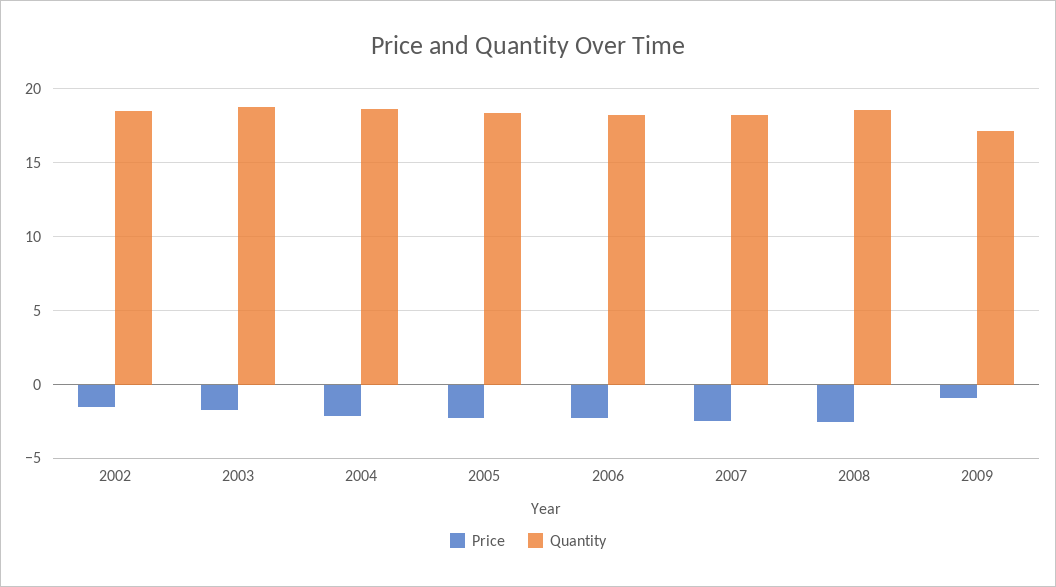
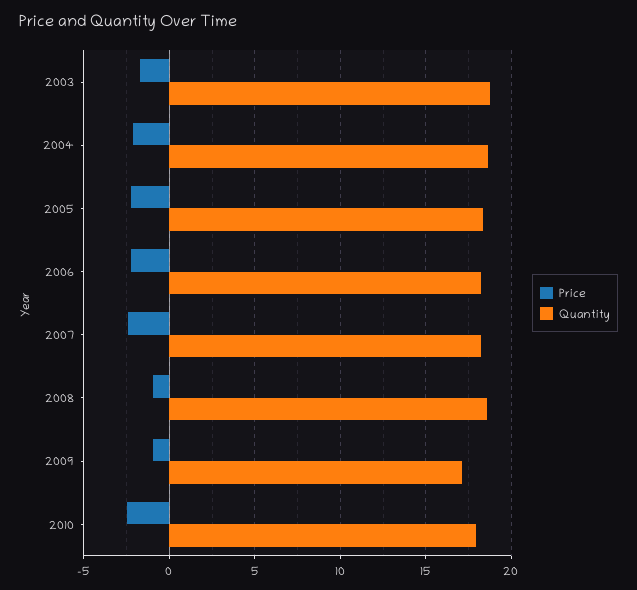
Price, 2002: -1.5 -> none
Quantity, 2002: 18.5 -> none
Price, 2008: -2.5 -> -1
Price, 2010: none -> -2.5
Quantity, 2010: none -> 18

